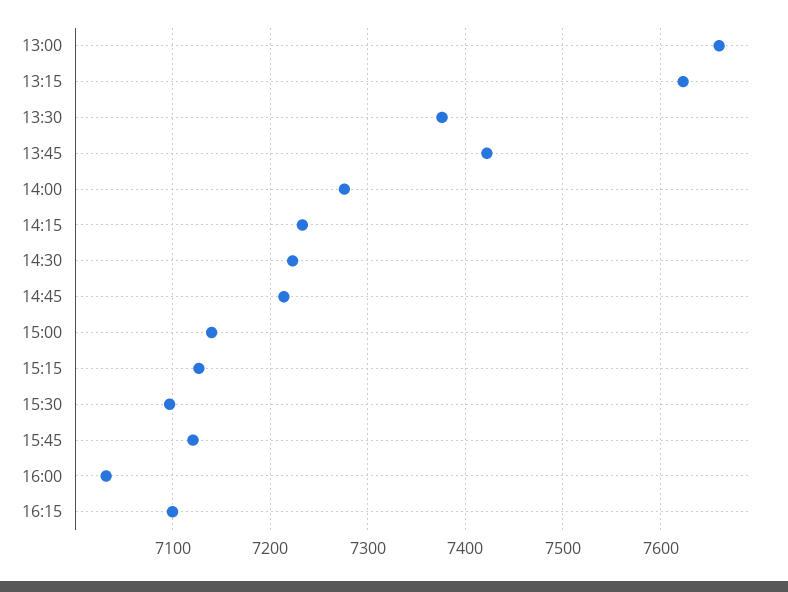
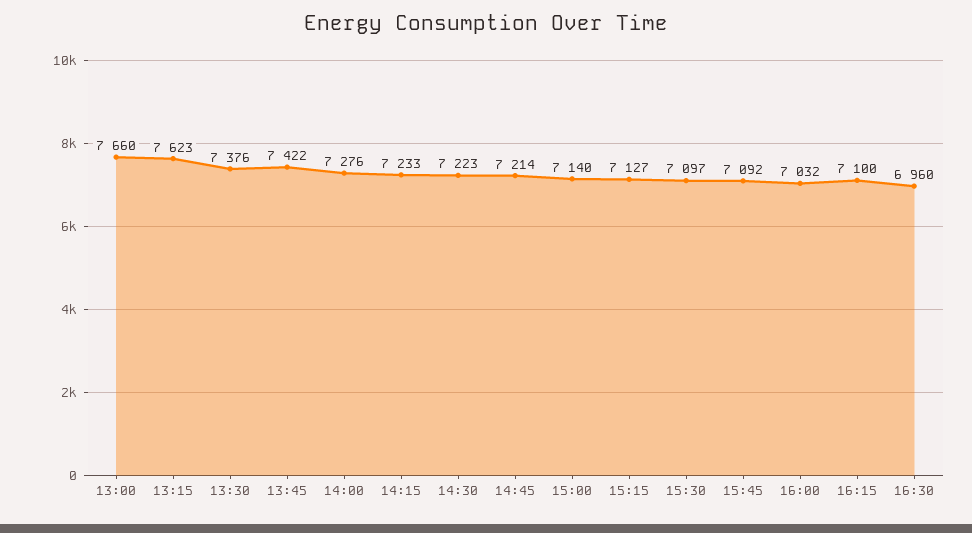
15:45: 7120 -> 7092
16:30: none -> 6960

